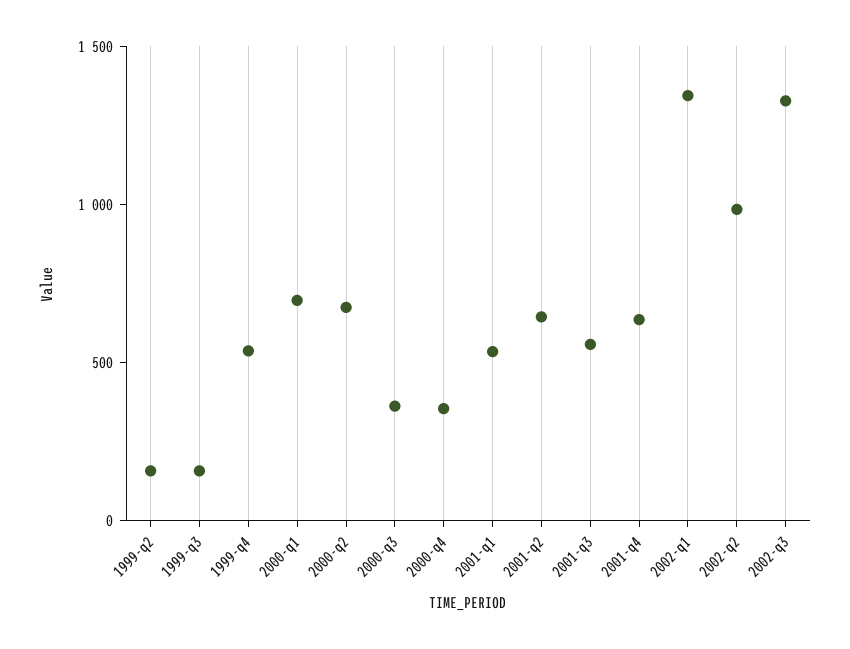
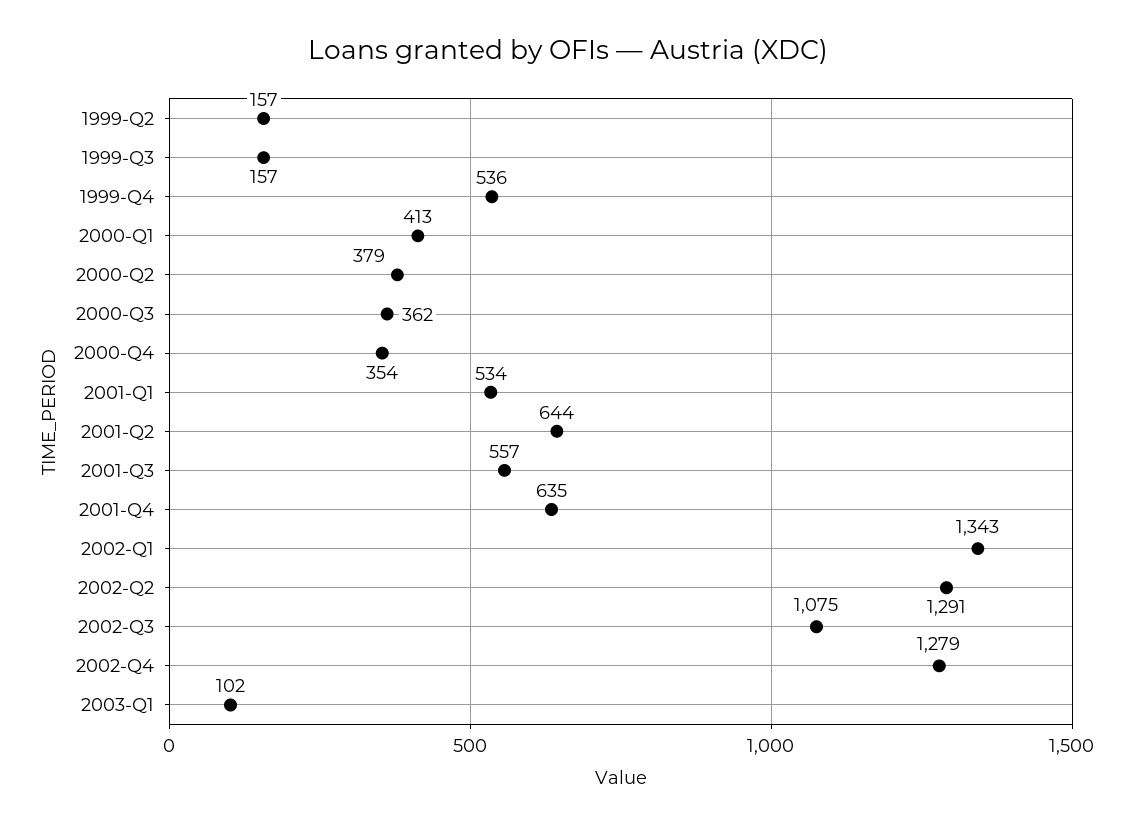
2000-q1: 700 -> 413
2000-q2: 700 -> 379
2002-q2: 1000 -> 1291
2002-q3: 1300 -> 1075
2002-Q4: none -> 1279
2003-Q1: none -> 102

